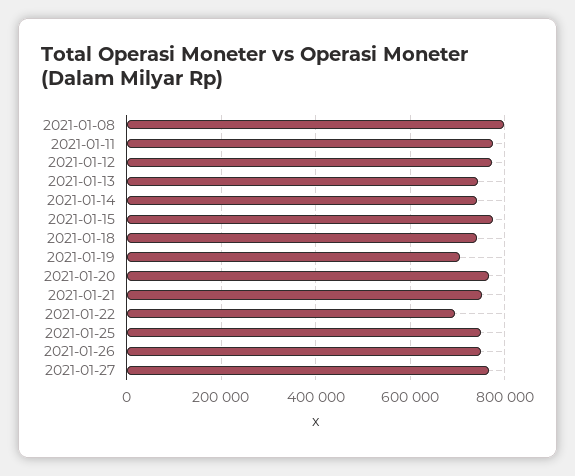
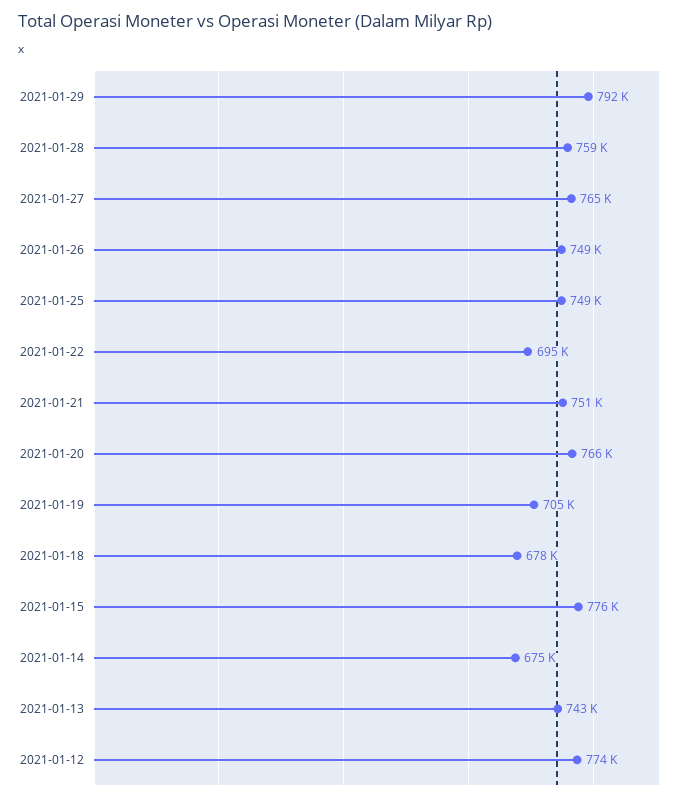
2021-01-08: 800000 -> none
2021-01-11: 780000 -> none
2021-01-14: 740000 -> 675000
2021-01-18: 740000 -> 678000
2021-01-29: none -> 792000
2021-01-28: none -> 759000

